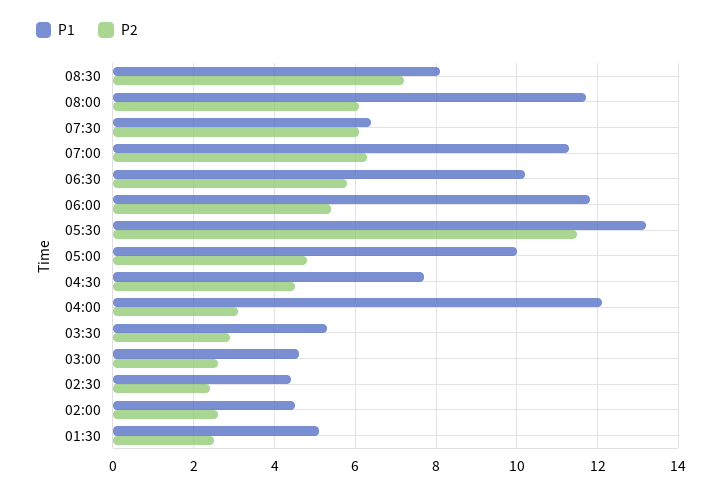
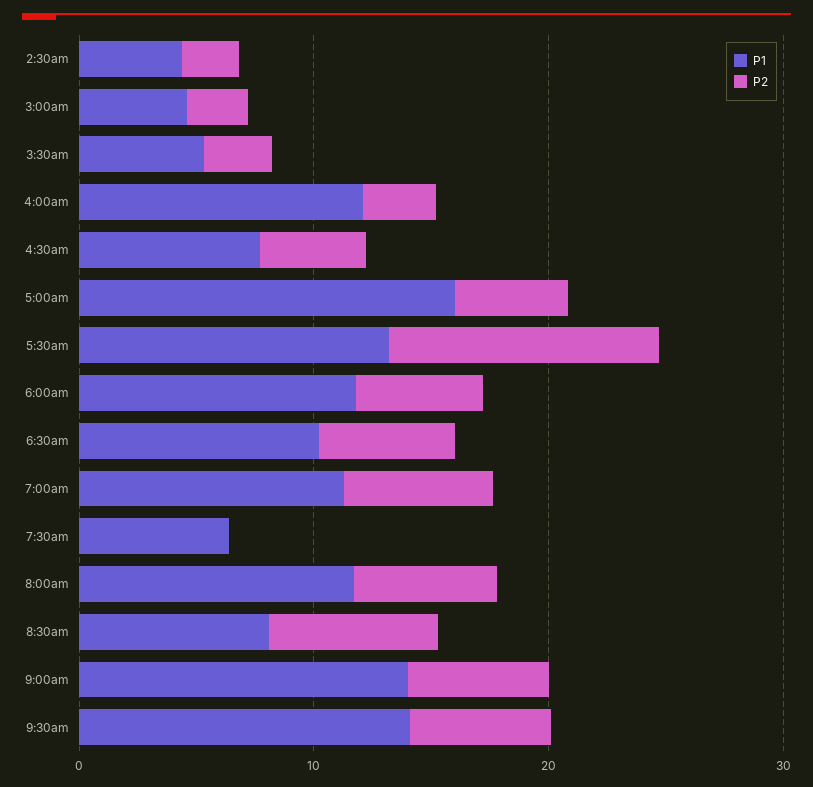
P2, 07:30: 6 -> 0
P1, 05:00: 10 -> 16
P1, 02:00: 4.5 -> none
P2, 02:00: 2.5 -> none
P1, 01:30: 5 -> none
P2, 01:30: 2.5 -> none
P1, 9:00am: none -> 14
P2, 9:00am: none -> 6
P1, 9:30am: none -> 14
P2, 9:30am: none -> 6

